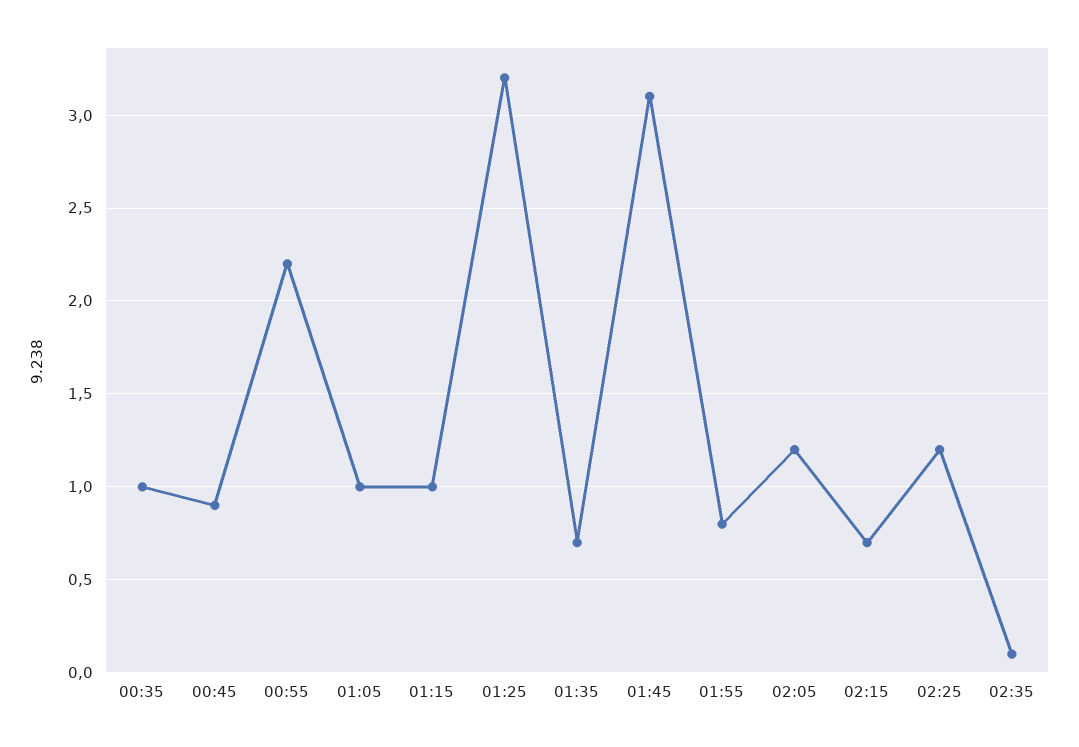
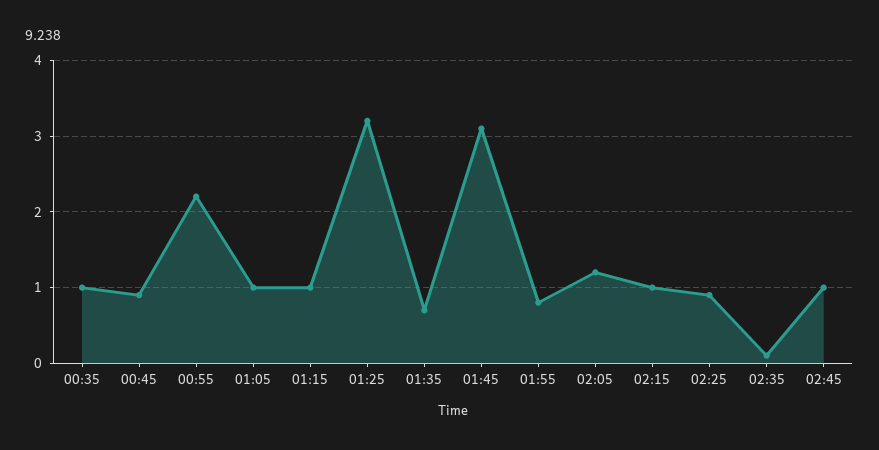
02:15: 0.7 -> 1
02:25: 1.2 -> 0.9
02:45: none -> 1

